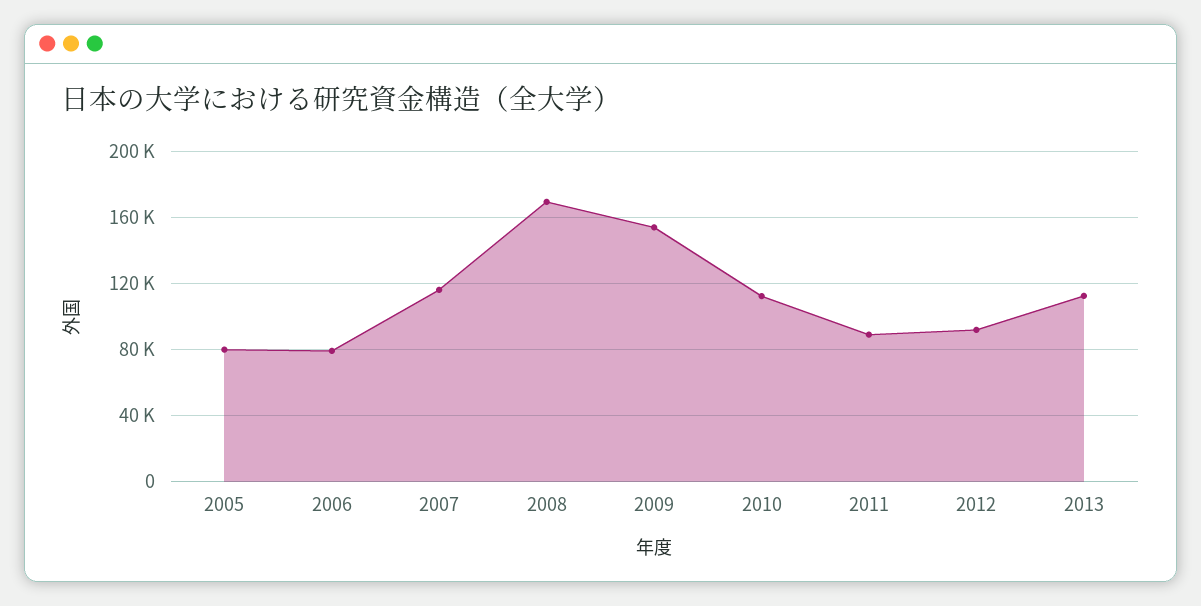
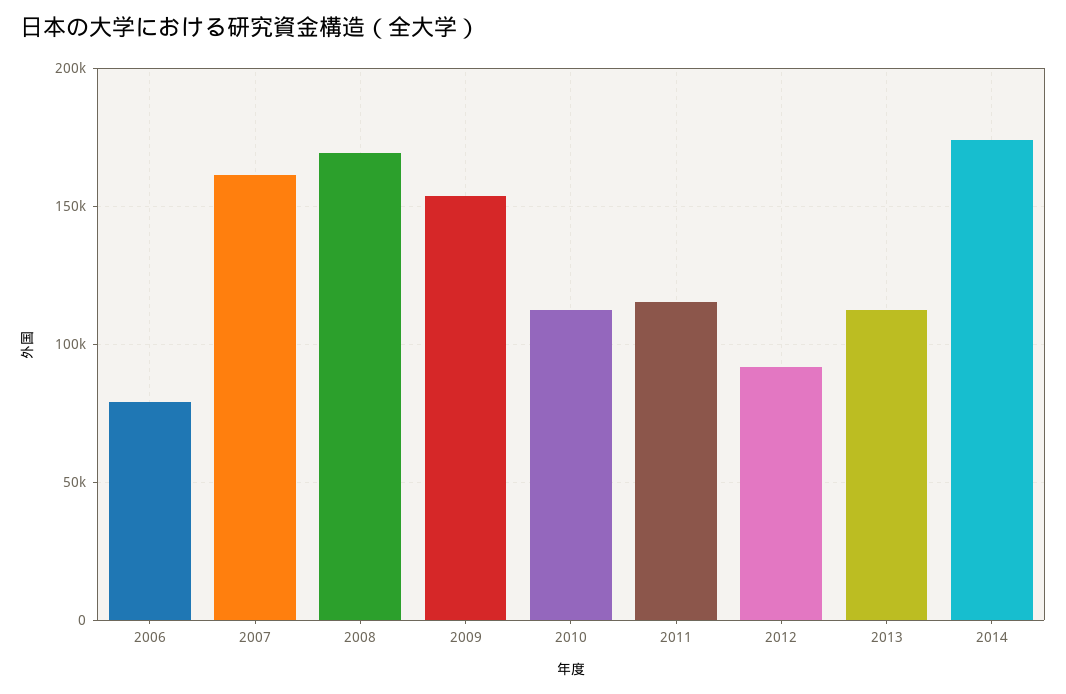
2005: 80000 -> none
2007: 115000 -> 160000
2011: 90000 -> 115000
2014: none -> 175000

